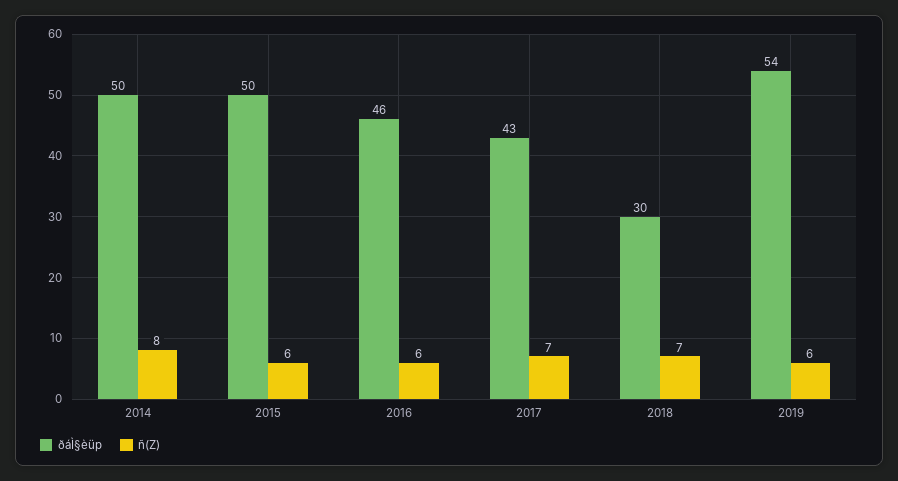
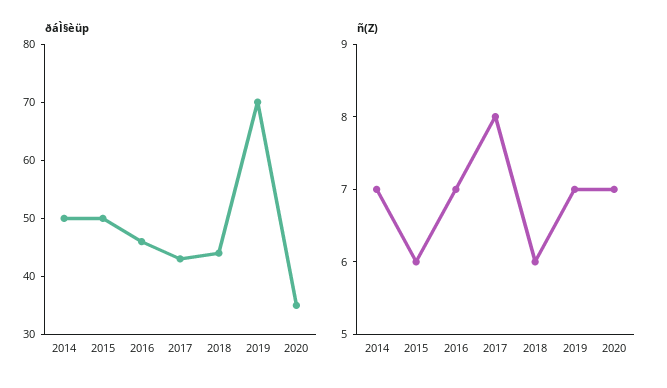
ñ(Z), 2014: 8 -> 7
ñ(Z), 2016: 6 -> 7
ñ(Z), 2017: 7 -> 8
ðáÌ§èüp, 2018: 30 -> 45
ñ(Z), 2018: 7 -> 6
ðáÌ§èüp, 2019: 54 -> 70
ñ(Z), 2019: 6 -> 7
ðáÌ§èüp, 2020: none -> 35
ñ(Z), 2020: none -> 7

